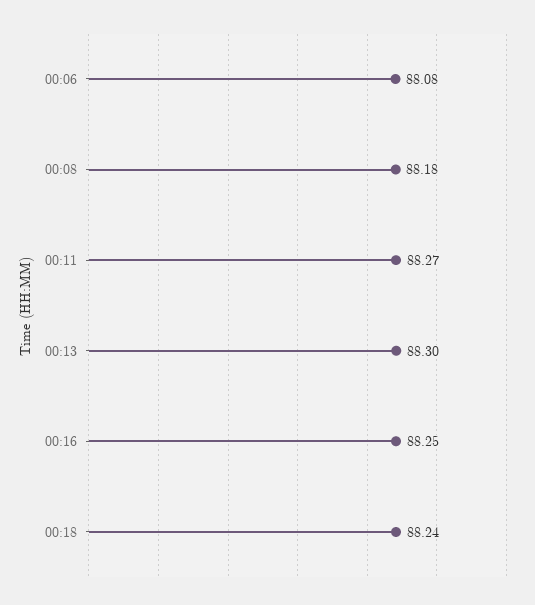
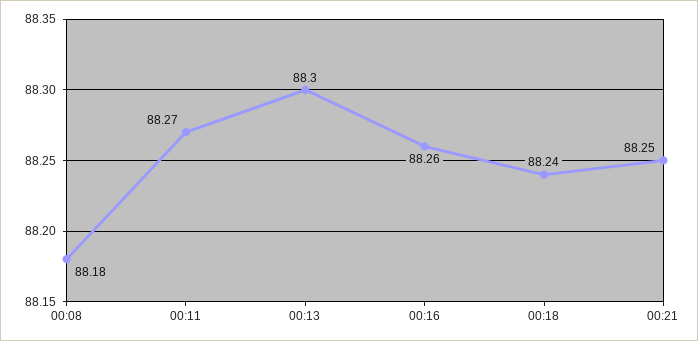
00:06: 88.08 -> none
00:16: 88.25 -> 88.26
00:21: none -> 88.25

